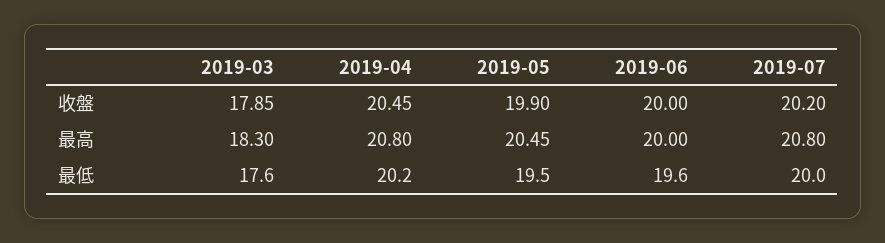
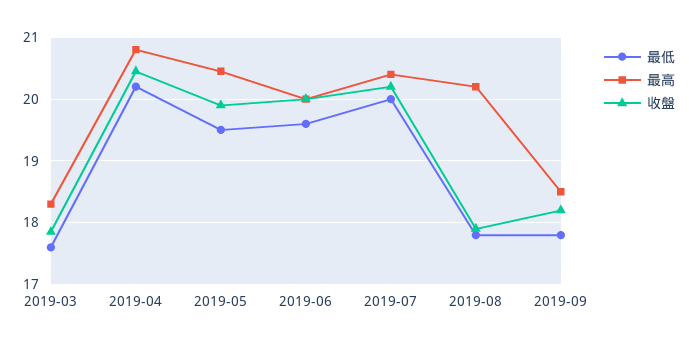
最高, 2019-07: 20.8 -> 20.4
最低, 2019-08: none -> 17.8
最高, 2019-08: none -> 20.2
收盤, 2019-08: none -> 17.9
最低, 2019-09: none -> 17.8
最高, 2019-09: none -> 18.5
收盤, 2019-09: none -> 18.2

